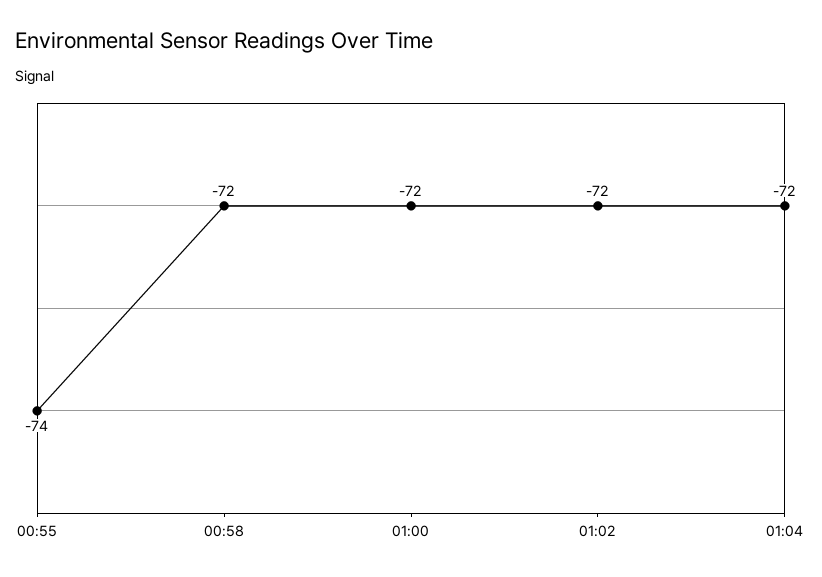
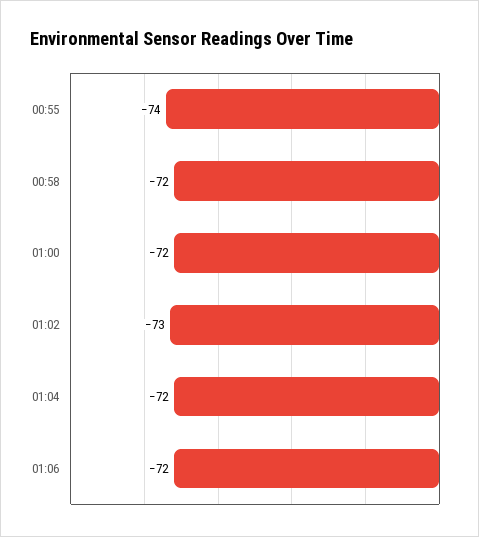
01:02: -72 -> -73
01:06: none -> -72

